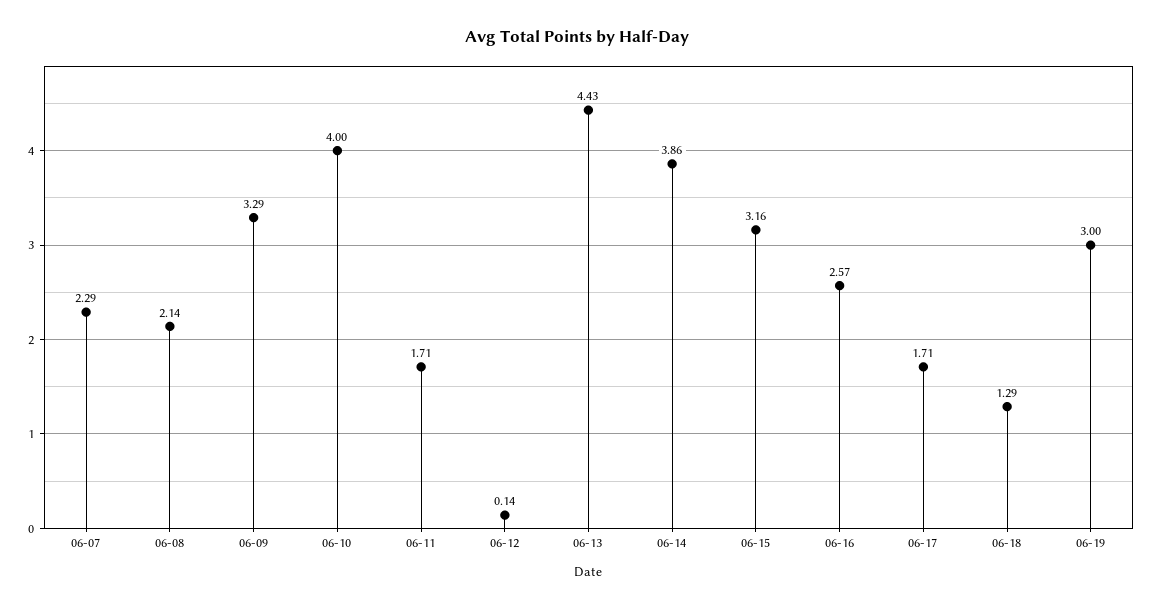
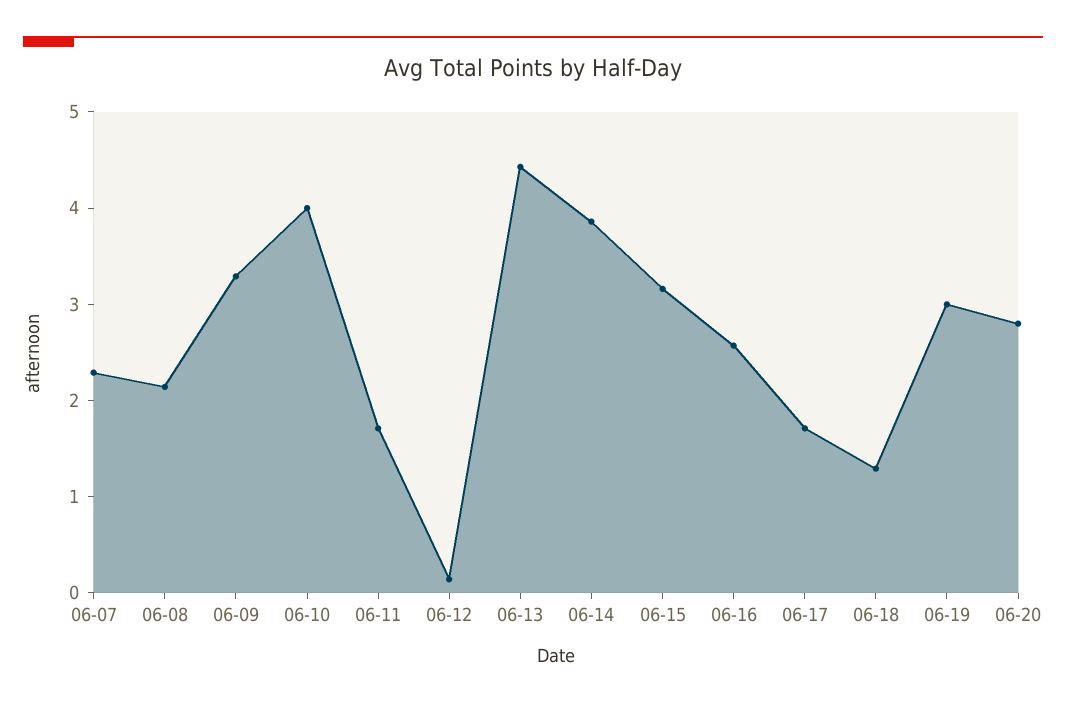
06-20: none -> 2.8

